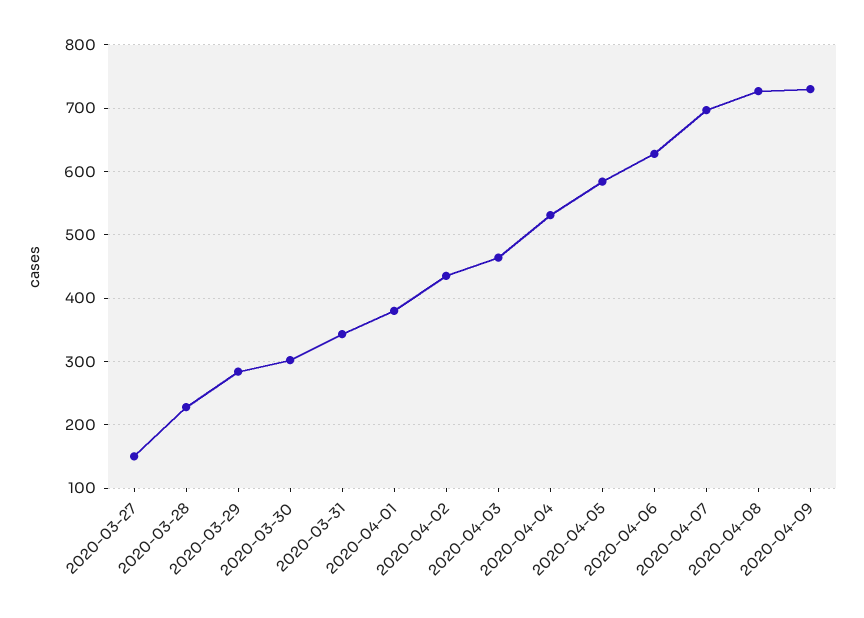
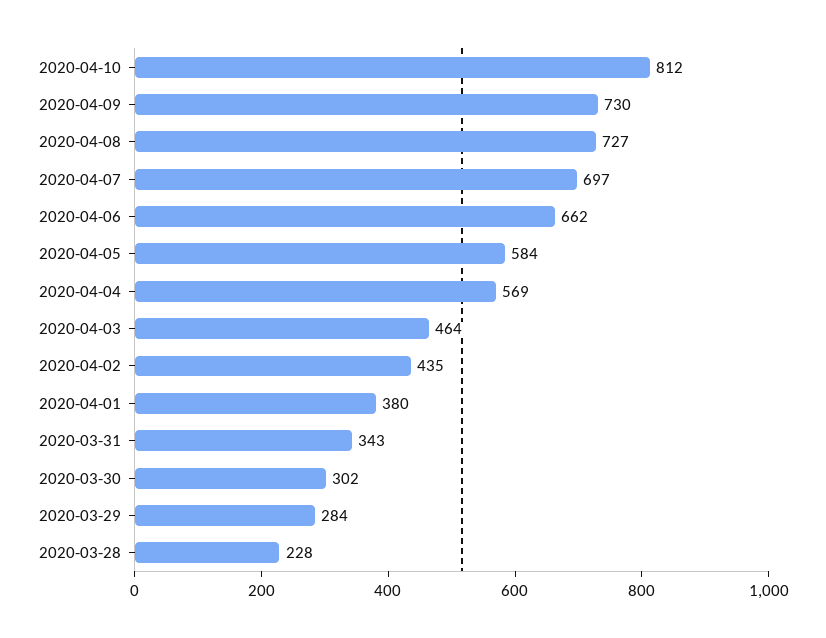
2020-03-27: 150 -> none
2020-04-04: 530 -> 569
2020-04-06: 630 -> 662
2020-04-10: none -> 812

